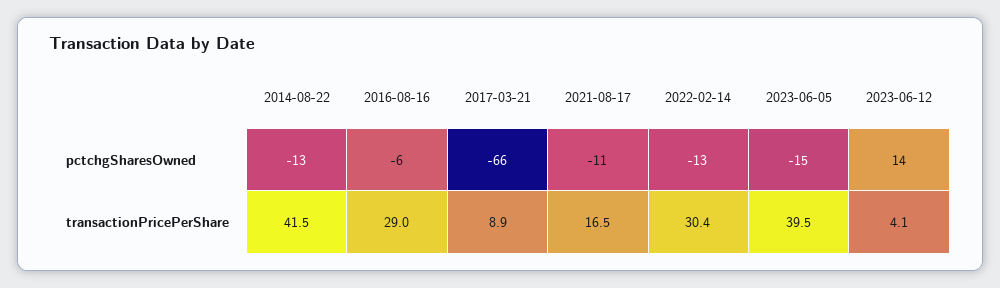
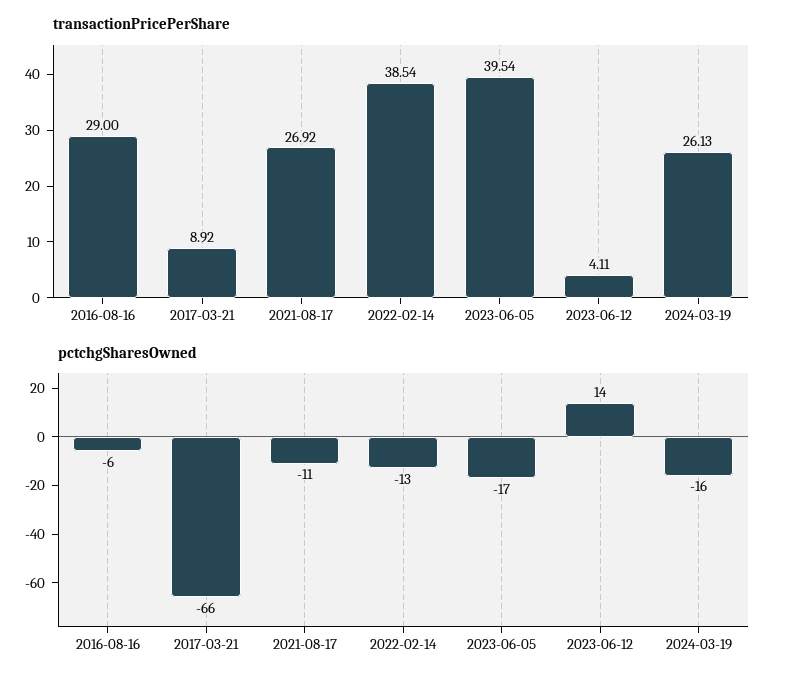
pctchgSharesOwned, 2014-08-22: -13 -> none
pctchgSharesOwned, 2023-06-05: -15 -> -17
transactionPricePerShare, 2014-08-22: 41.5 -> none
transactionPricePerShare, 2021-08-17: 16.5 -> 26.92
transactionPricePerShare, 2022-02-14: 30.4 -> 38.54
transactionPricePerShare, 2024-03-19: none -> 26.13
pctchgSharesOwned, 2024-03-19: none -> -16

